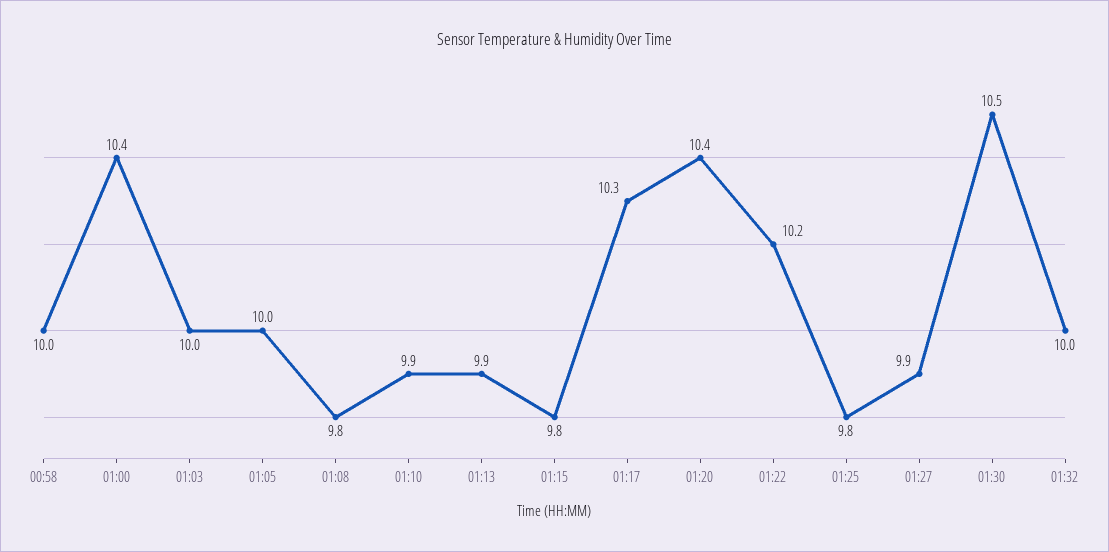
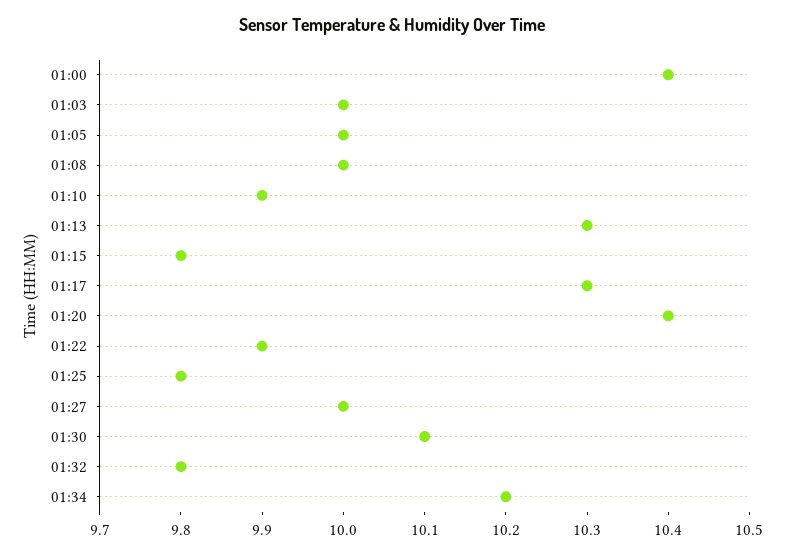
00:58: 10 -> none
01:08: 9.8 -> 10
01:13: 9.9 -> 10.3
01:22: 10.2 -> 9.9
01:27: 9.9 -> 10
01:30: 10.5 -> 10.1
01:32: 10 -> 9.8
01:34: none -> 10.2

